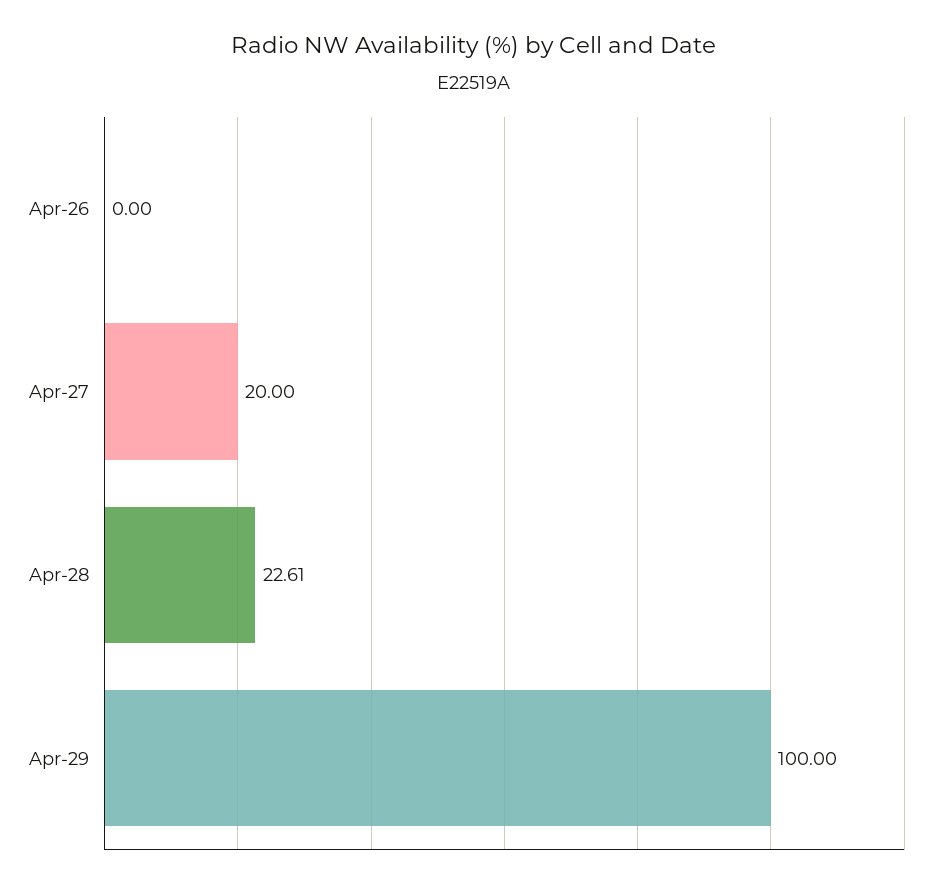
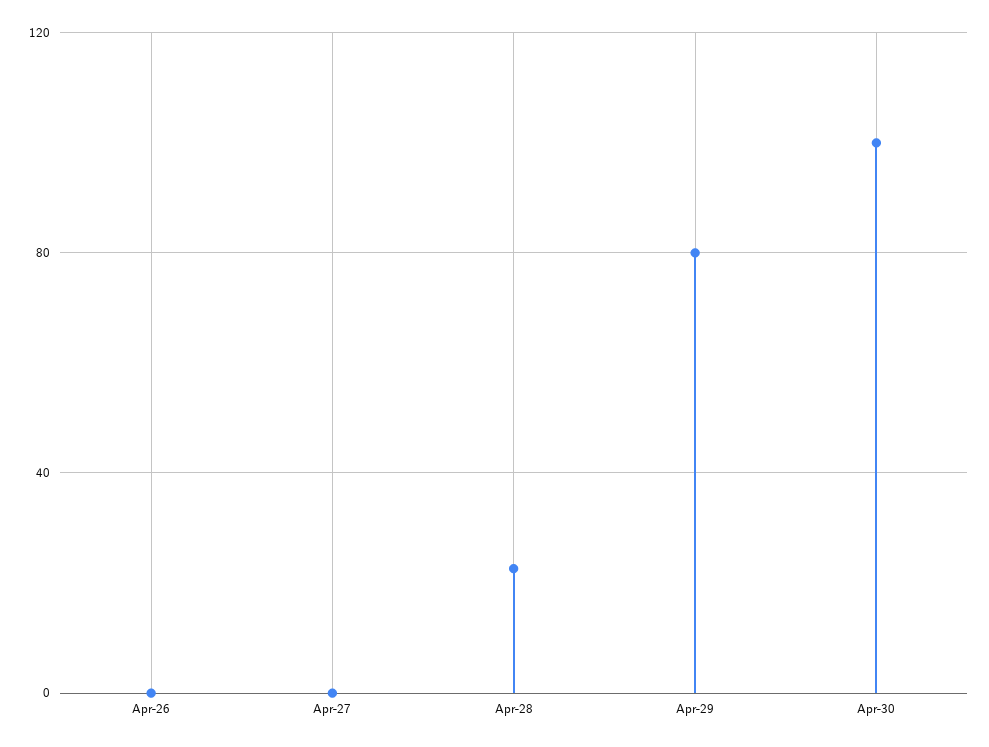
Apr-27: 20 -> 0
Apr-29: 100 -> 80
Apr-30: none -> 100

